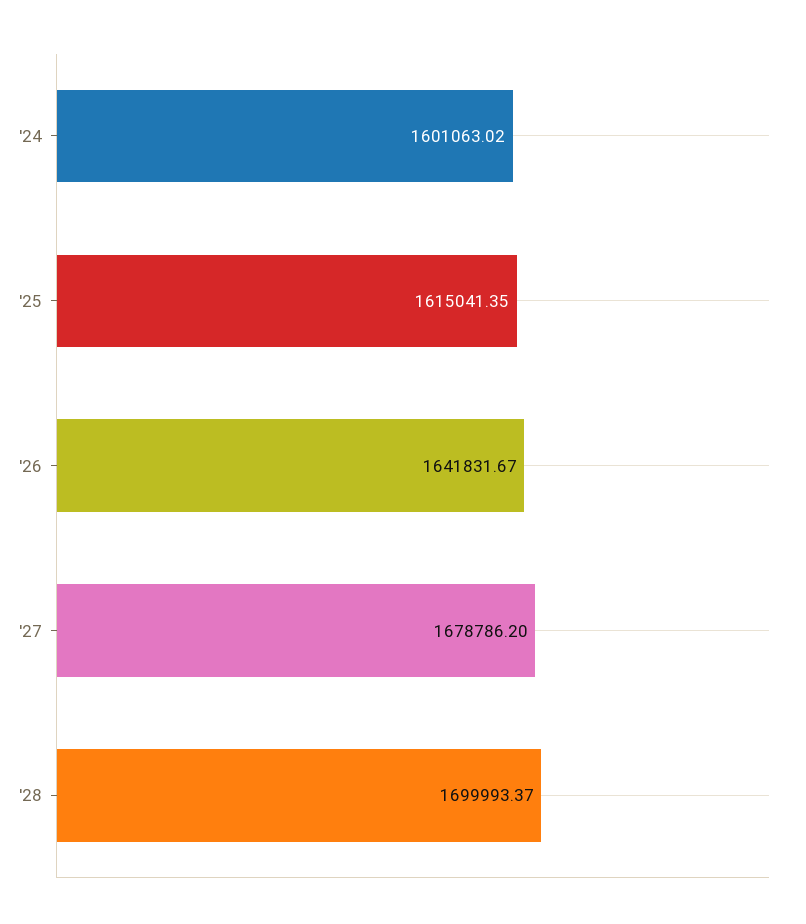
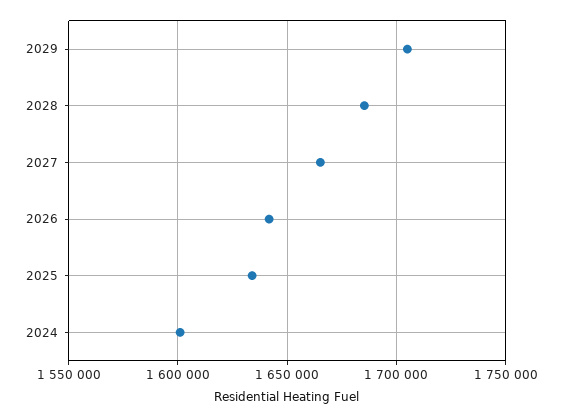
'25: 1615041.35 -> 1635000
'27: 1678786.2 -> 1665000
'28: 1699993.37 -> 1685000
2029: none -> 1705000

